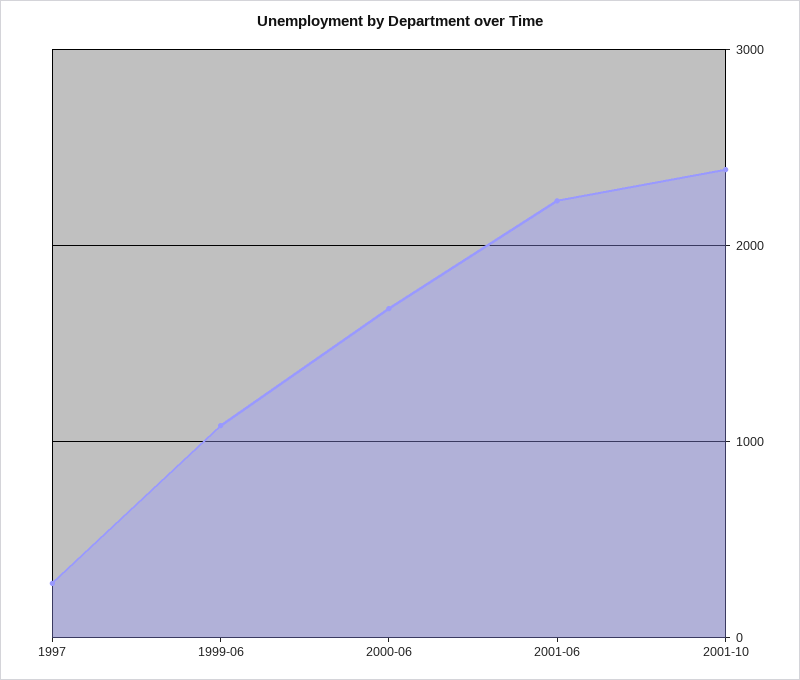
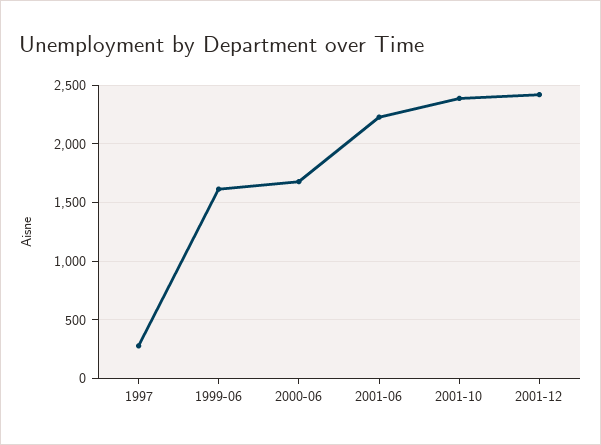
1999-06: 1100 -> 1600
2001-12: none -> 2400

